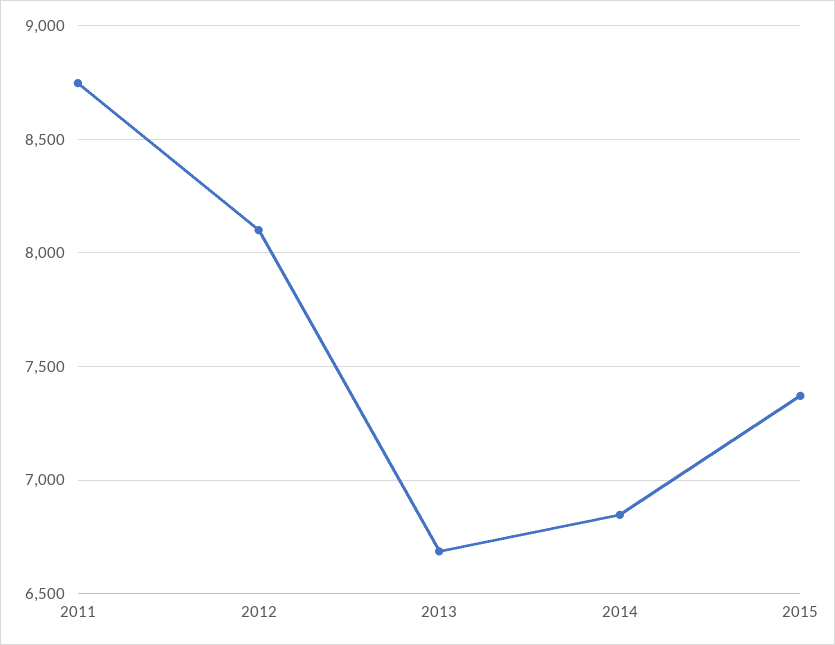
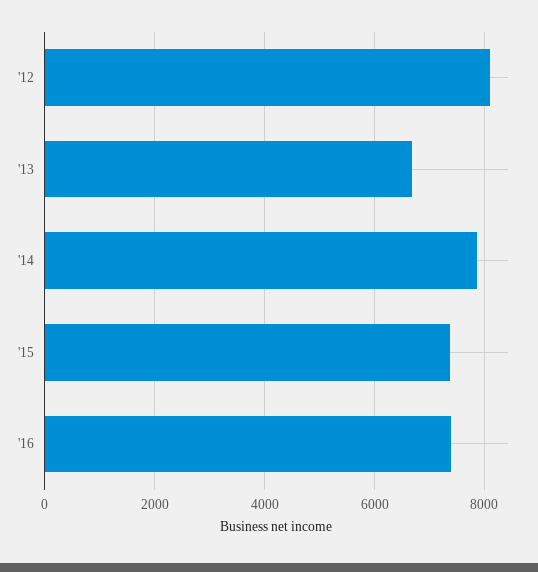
2011: 8750 -> none
2014: 6850 -> 7800
'16: none -> 7400

